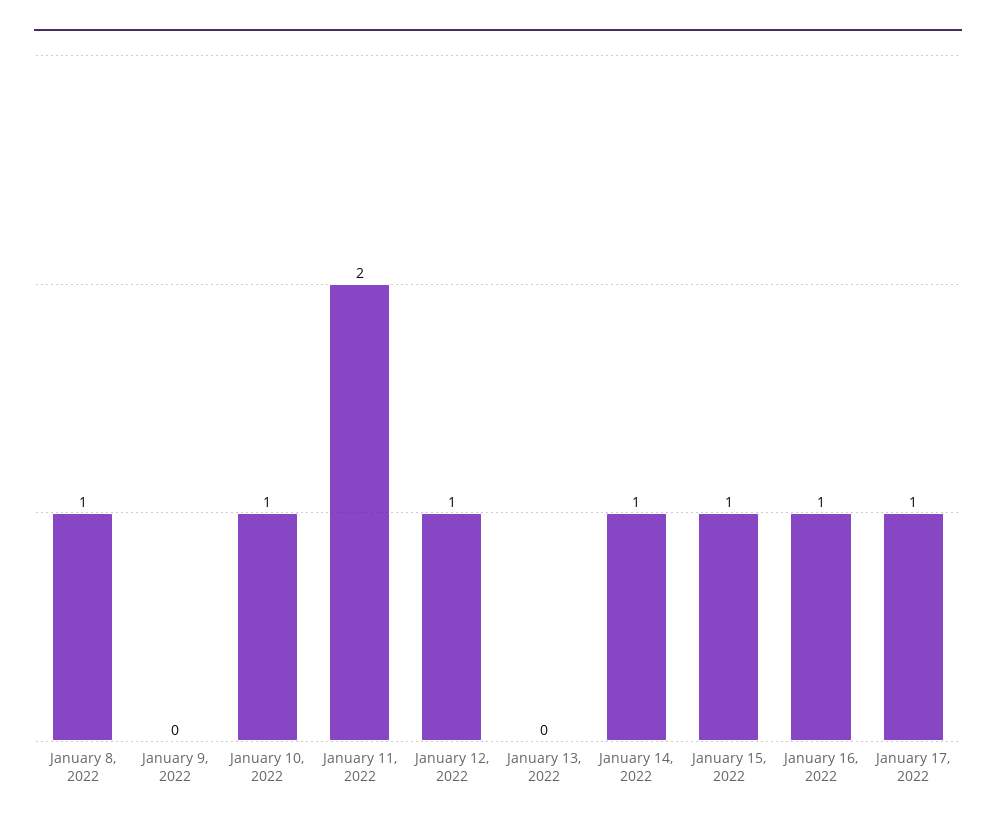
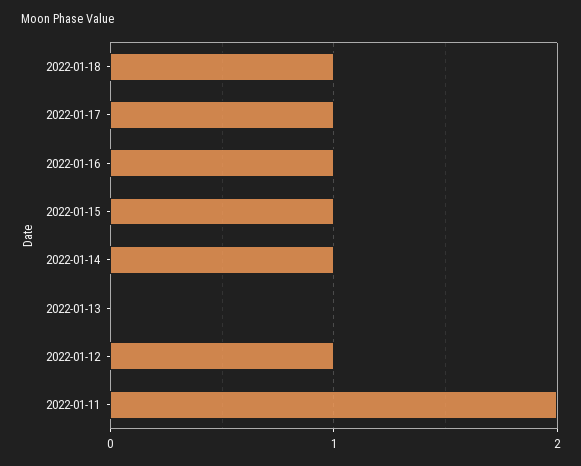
January 8, 2022: 1 -> none
January 9, 2022: 0 -> none
January 10, 2022: 1 -> none
2022-01-18: none -> 1

